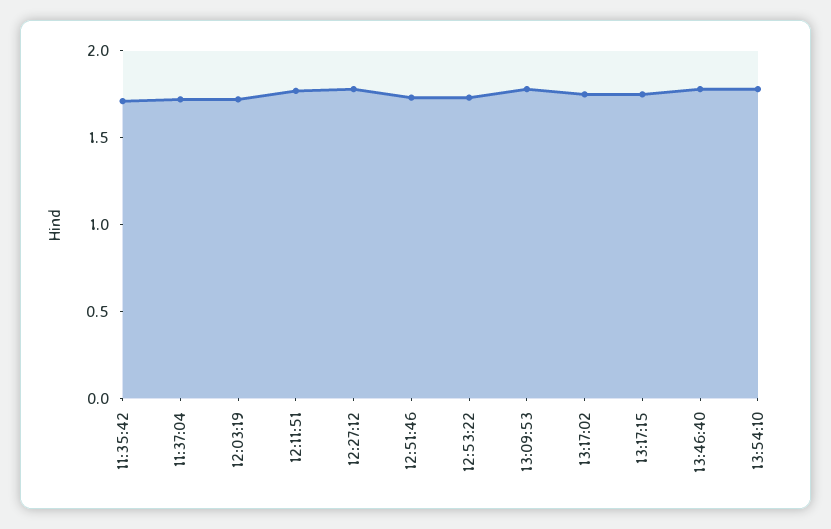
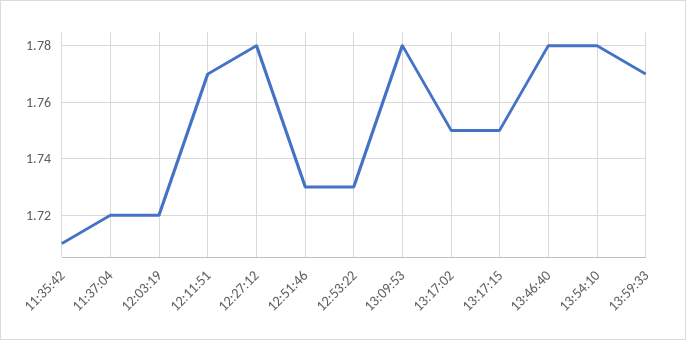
13:59:33: none -> 1.77

